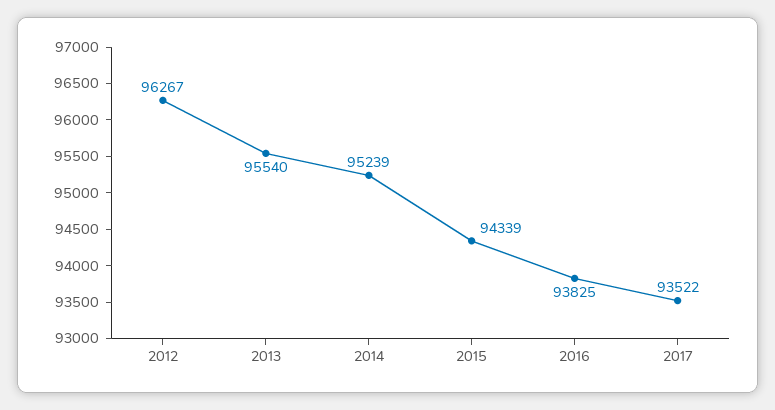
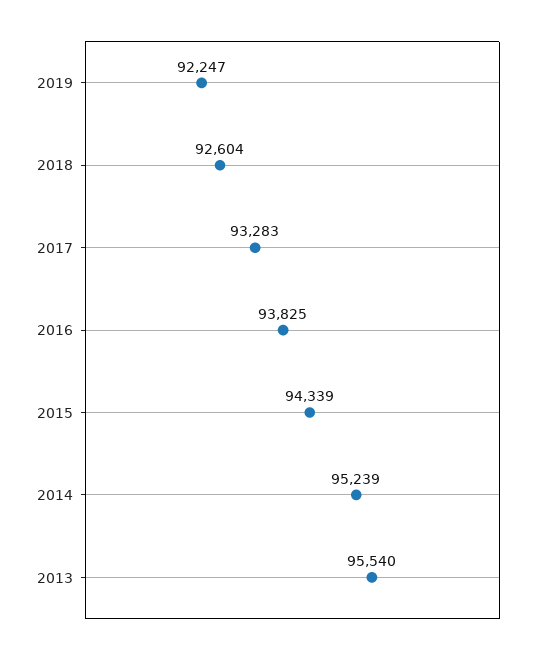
2012: 96267 -> none
2017: 93522 -> 93283
2019: none -> 92247
2018: none -> 92604

